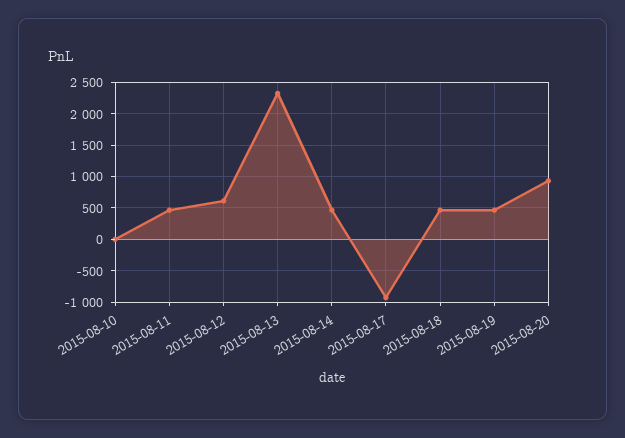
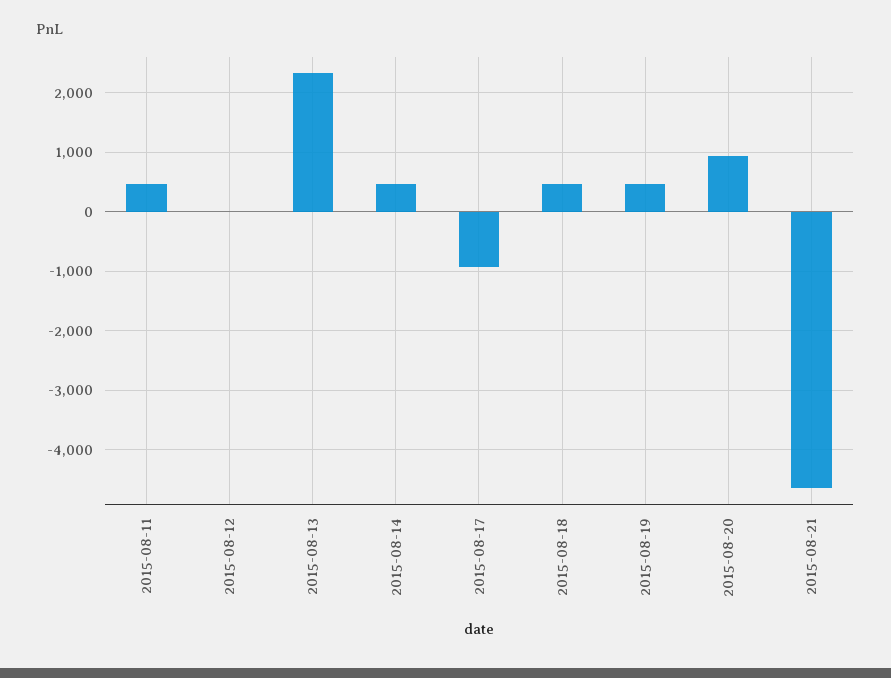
2015-08-10: 0 -> none
2015-08-12: 600 -> 0
2015-08-21: none -> -4600

